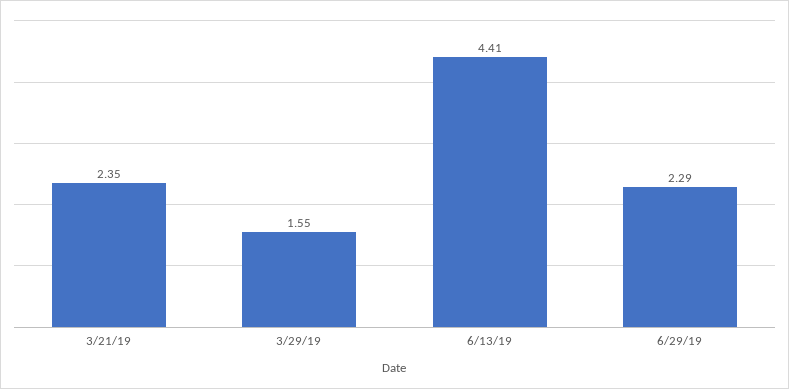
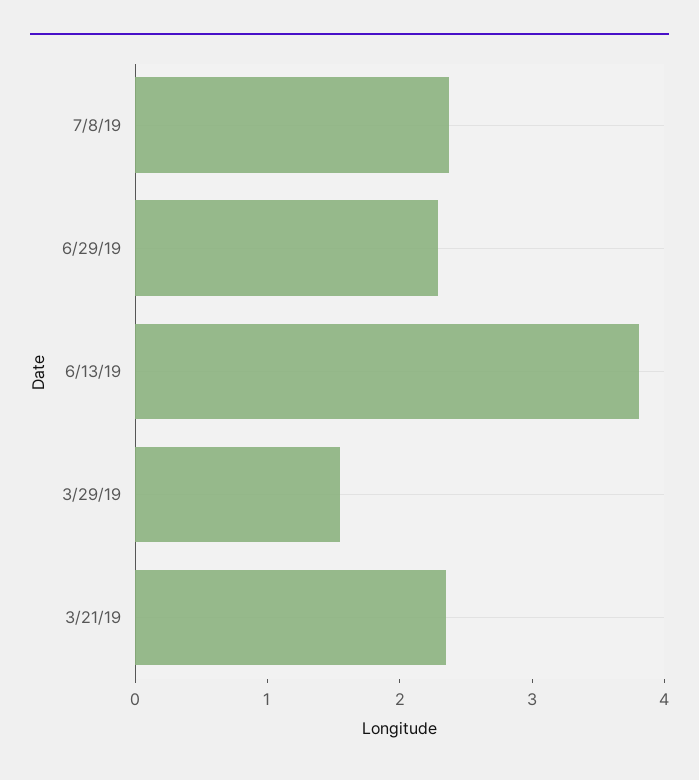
6/13/19: 4.41 -> 3.8
7/8/19: none -> 2.4

